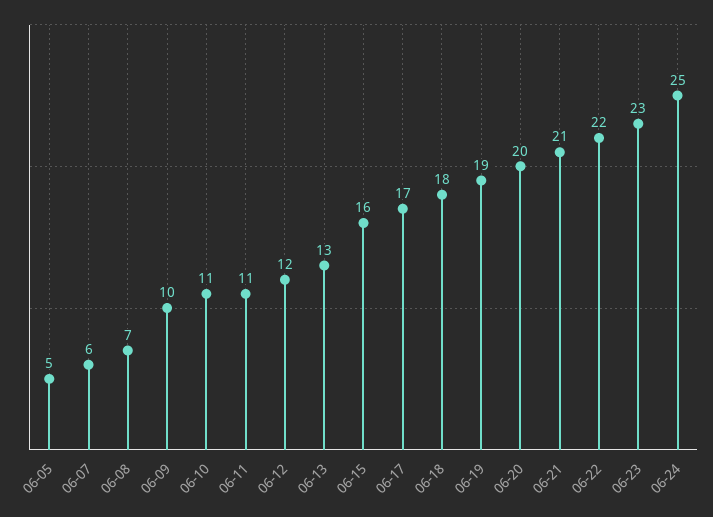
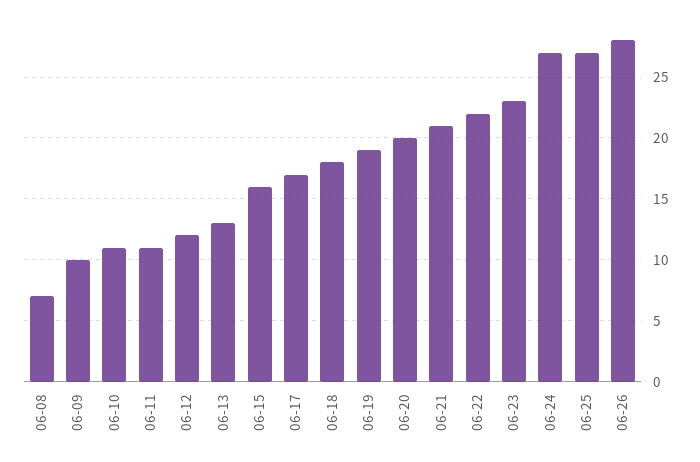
06-05: 5 -> none
06-07: 6 -> none
06-24: 25 -> 27
06-25: none -> 27
06-26: none -> 28

